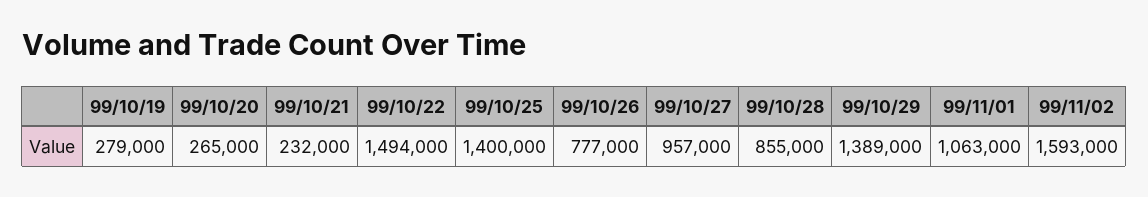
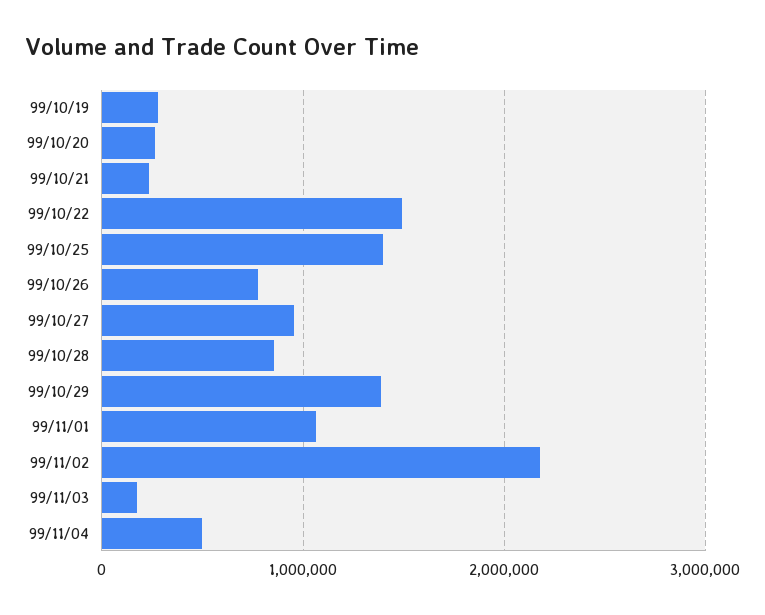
99/11/02: 1593000 -> 2200000
99/11/03: none -> 200000
99/11/04: none -> 500000

